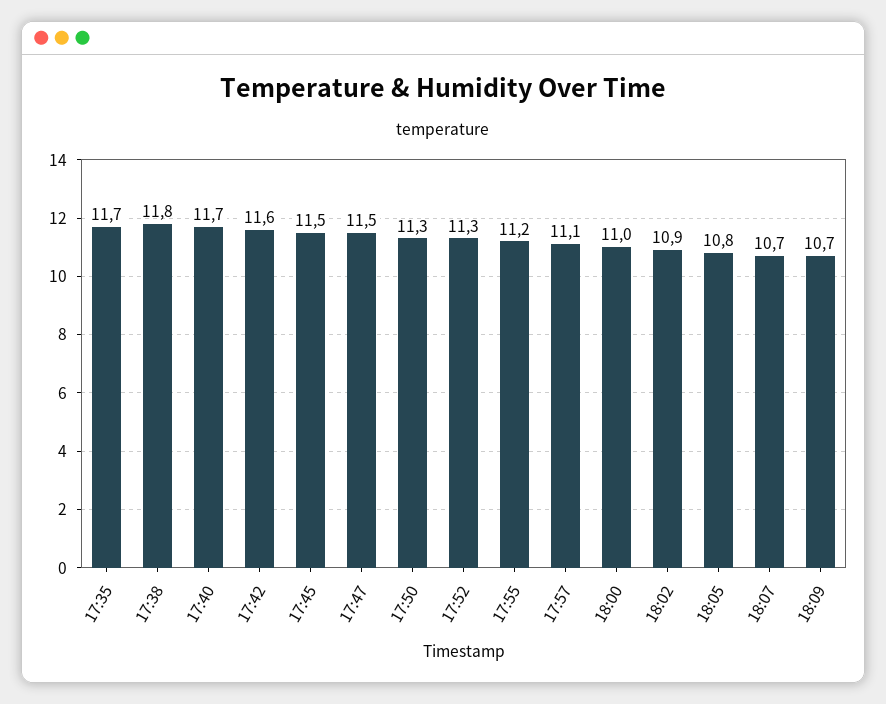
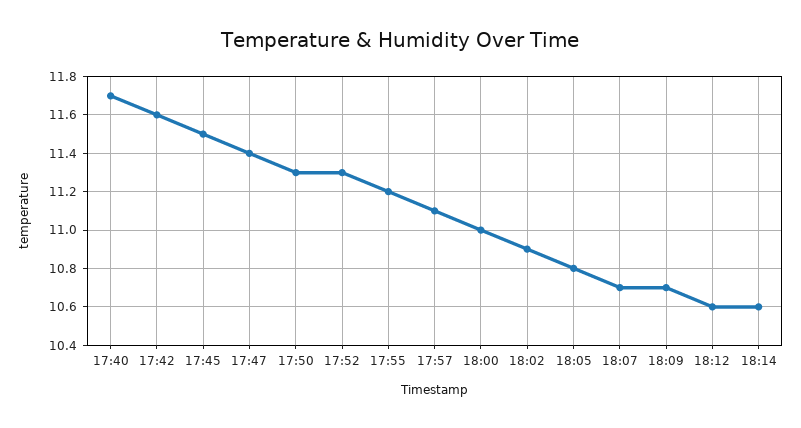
17:35: 11.7 -> none
17:38: 11.8 -> none
17:47: 11.5 -> 11.4
18:12: none -> 10.6
18:14: none -> 10.6

